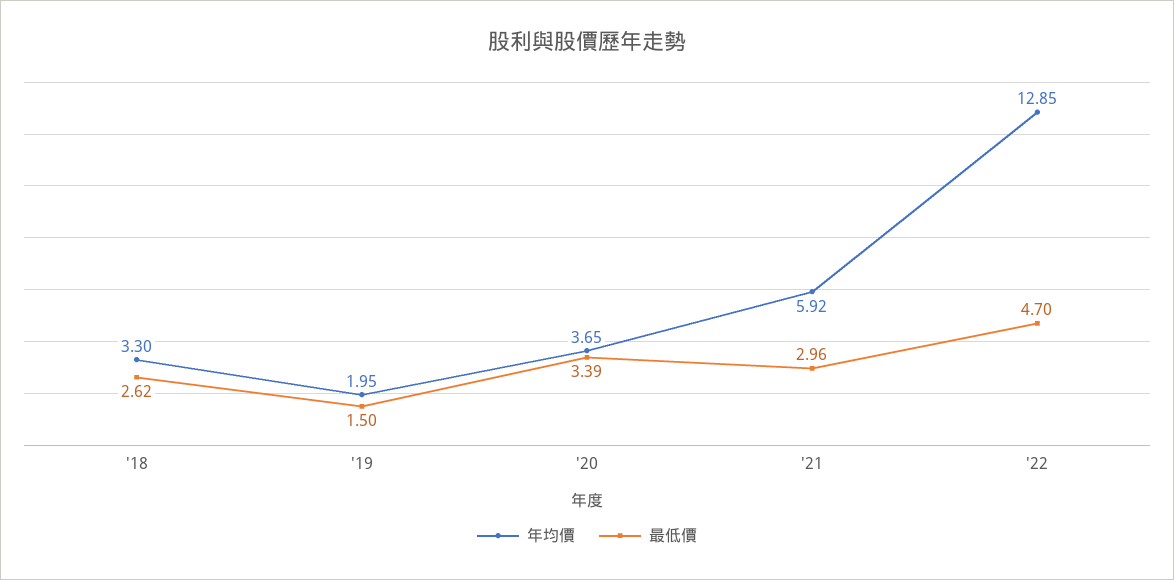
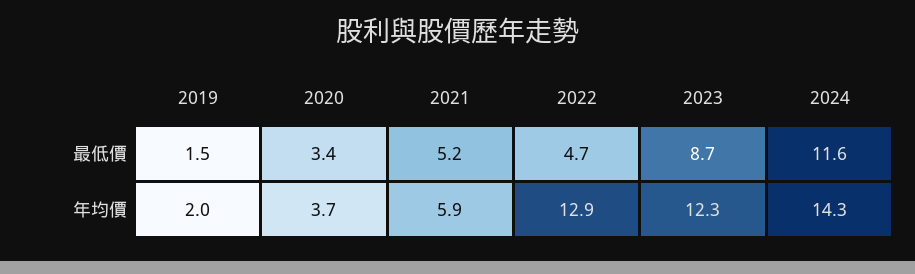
年均價, '18: 3.3 -> none
最低價, '18: 2.62 -> none
最低價, '21: 2.96 -> 5.2
最低價, 2023: none -> 8.7
最低價, 2024: none -> 11.6
年均價, 2023: none -> 12.3
年均價, 2024: none -> 14.3

